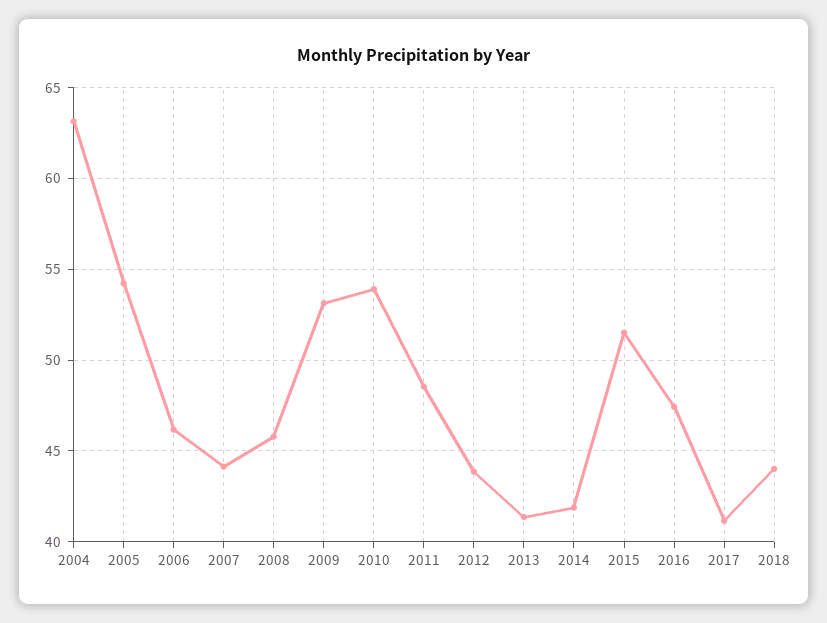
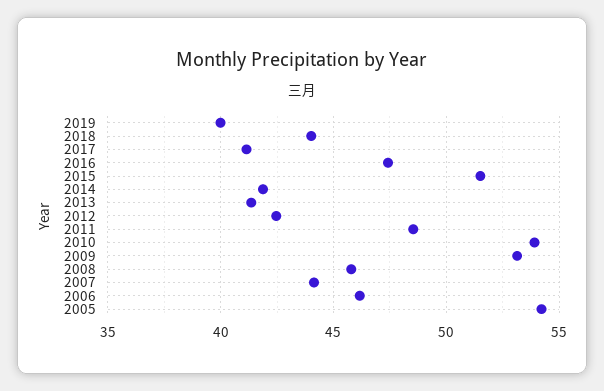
2004: 63 -> none
2012: 44 -> 42.5
2019: none -> 40

